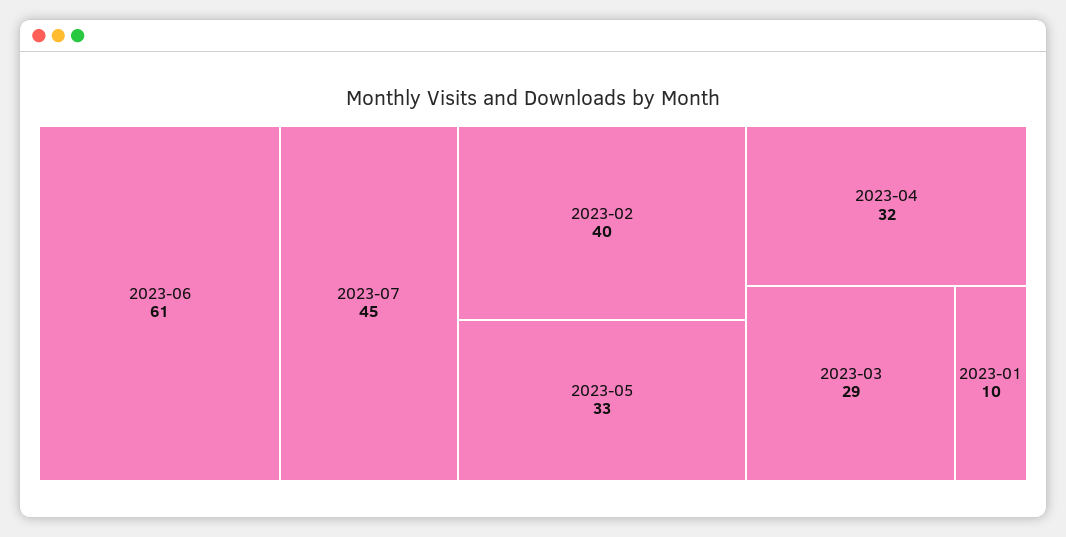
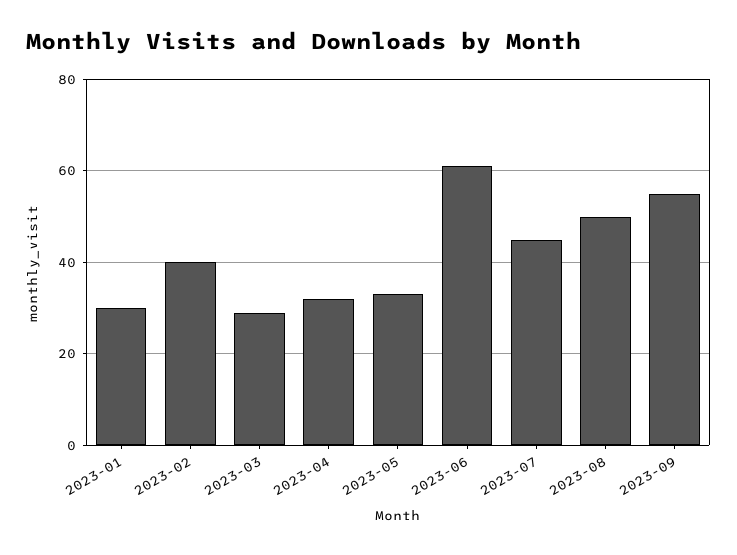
2023-01: 10 -> 30
2023-08: none -> 50
2023-09: none -> 55

